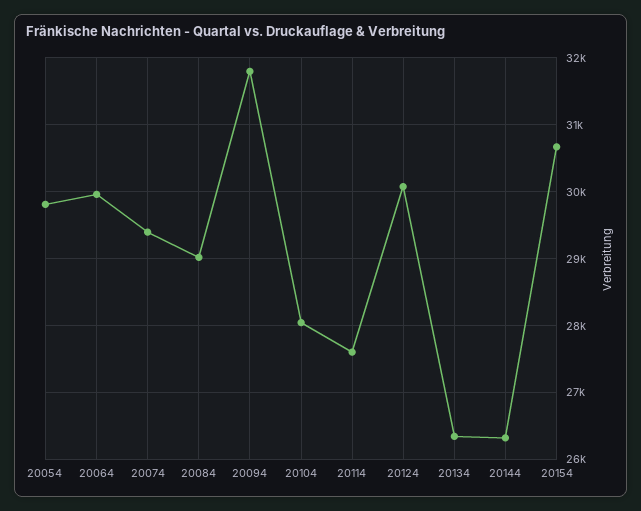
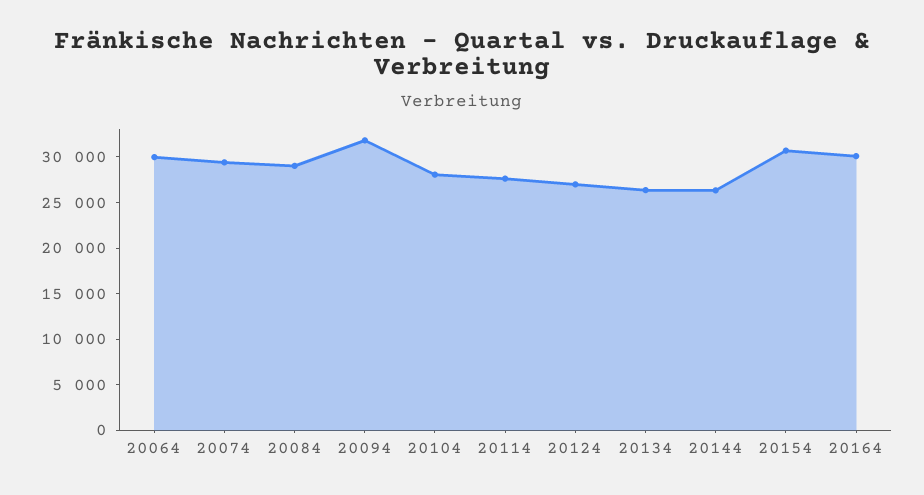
20054: 29800 -> none
20124: 30100 -> 27000
20164: none -> 30000

